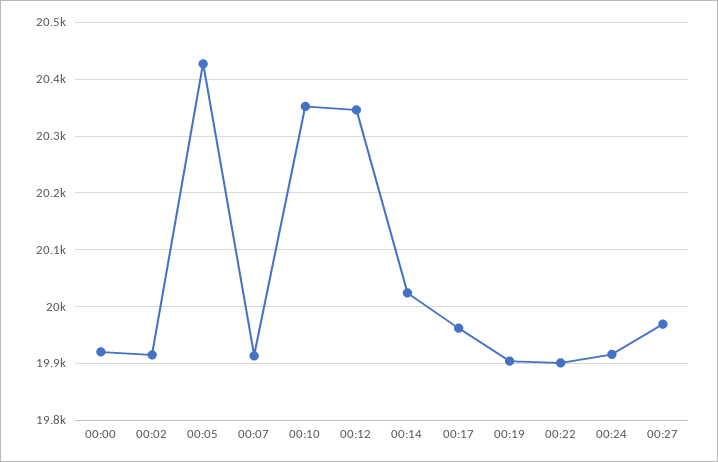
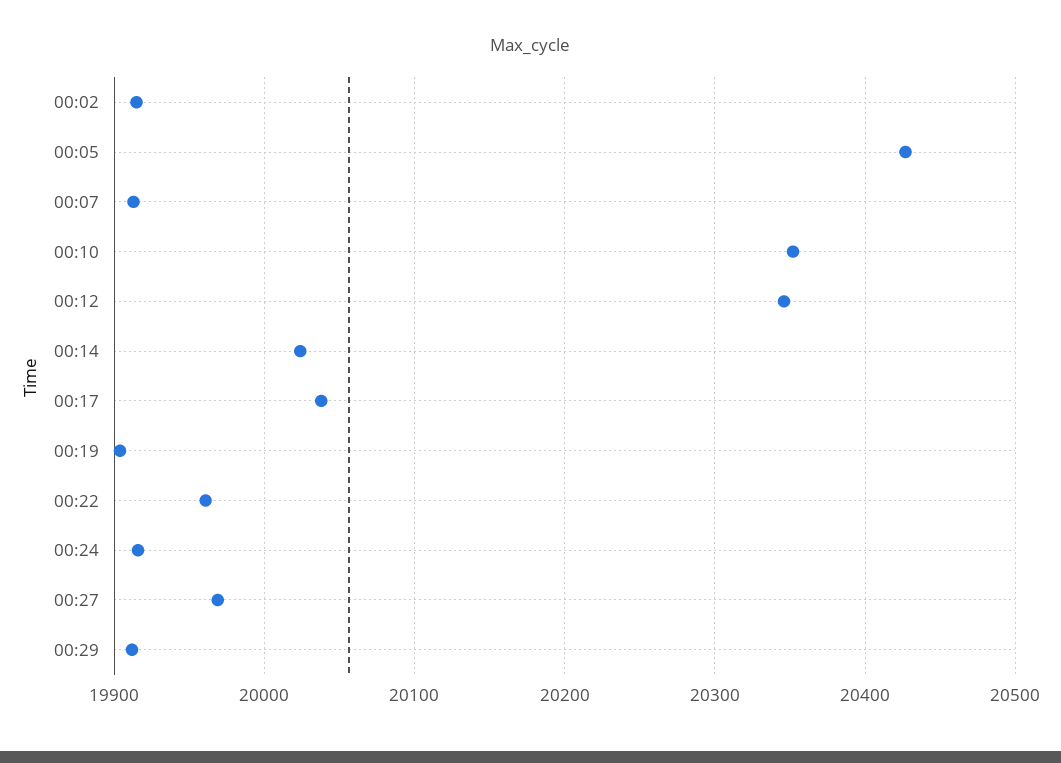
00:00: 19920 -> none
00:17: 19960 -> 20040
00:22: 19900 -> 19960
00:29: none -> 19910

